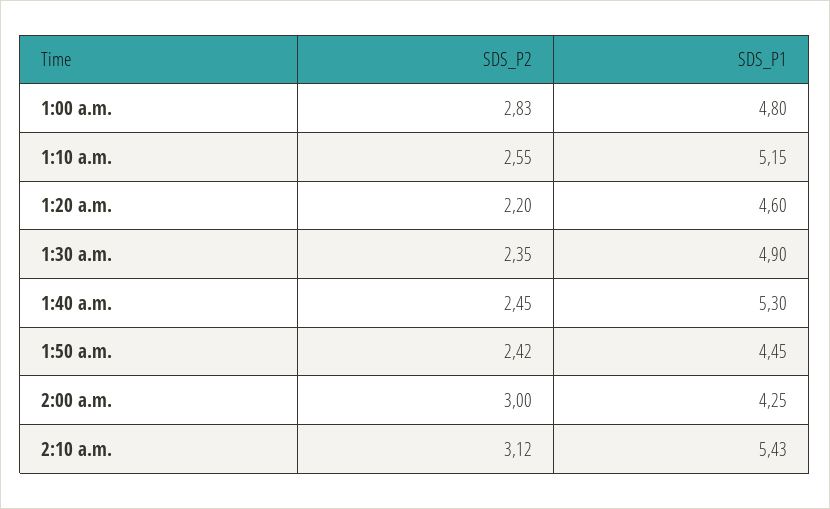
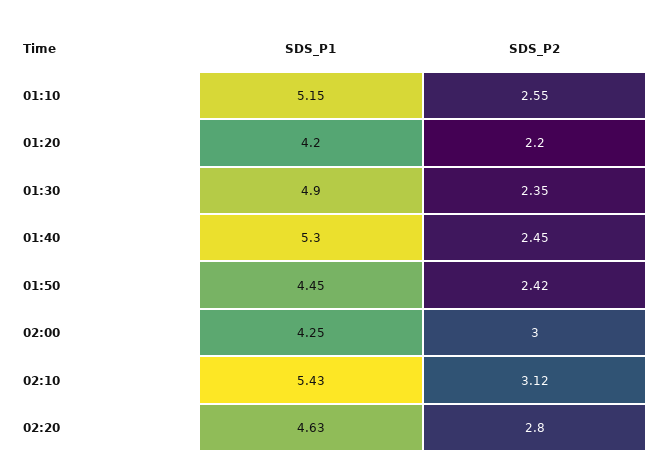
SDS_P2, 1:00 a.m.: 2.83 -> none
SDS_P1, 1:00 a.m.: 4.8 -> none
SDS_P1, 1:20 a.m.: 4.6 -> 4.2
SDS_P1, 02:20: none -> 4.63
SDS_P2, 02:20: none -> 2.8

